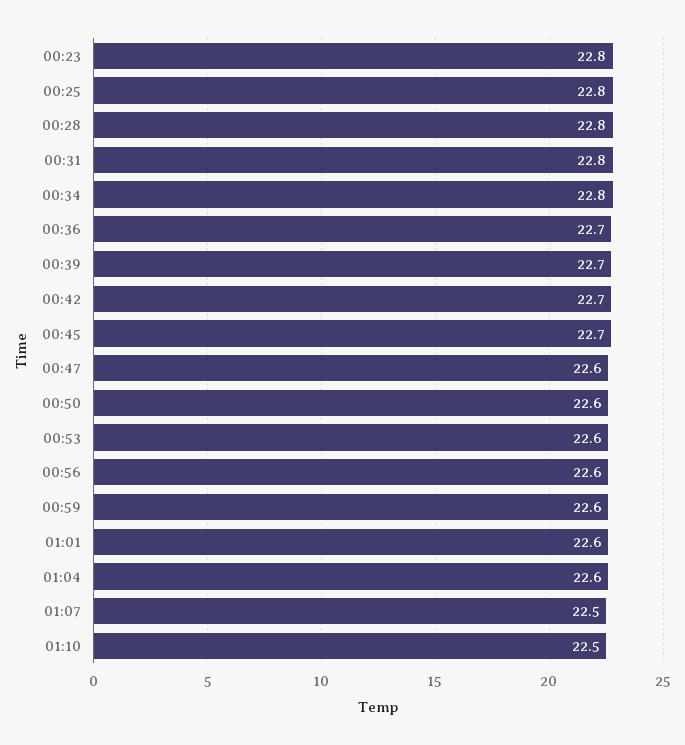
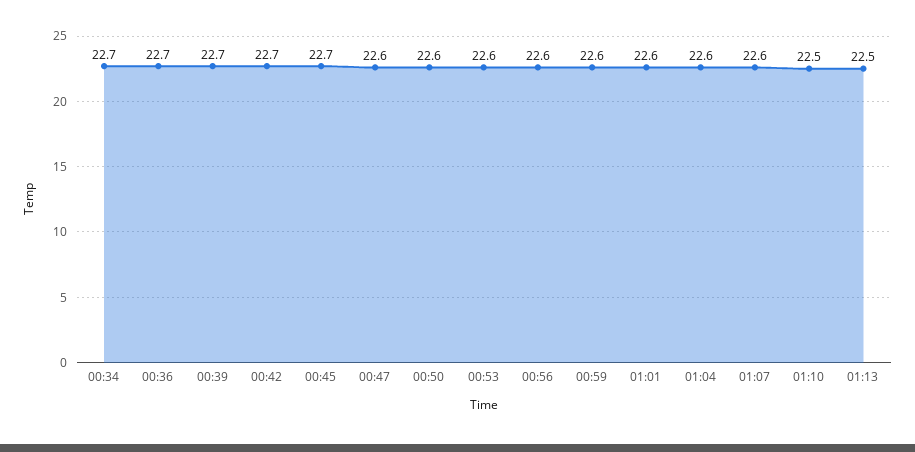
00:23: 22.8 -> none
00:25: 22.8 -> none
00:28: 22.8 -> none
00:31: 22.8 -> none
00:34: 22.8 -> 22.7
01:07: 22.5 -> 22.6
01:13: none -> 22.5

